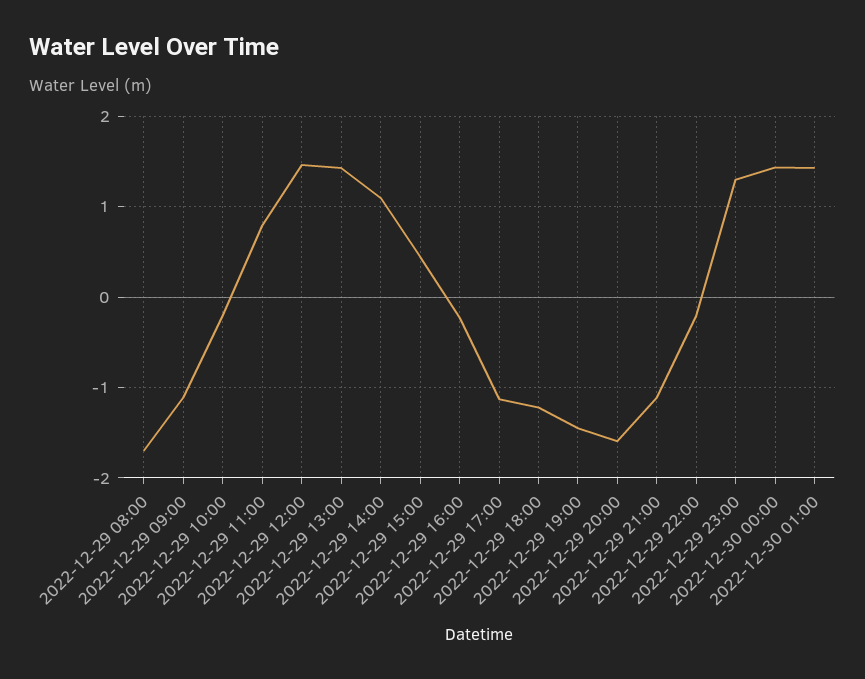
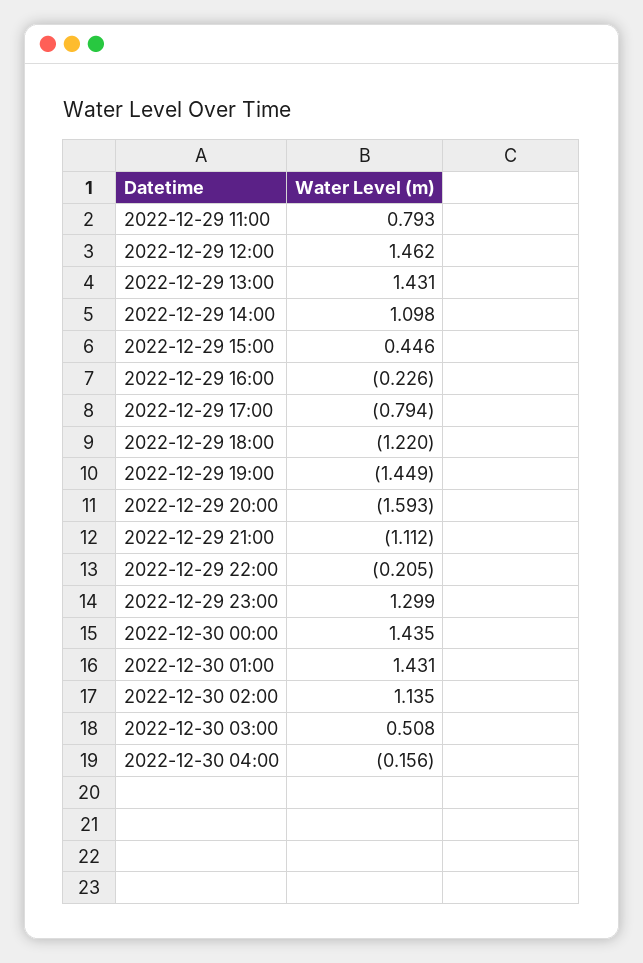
2022-12-29 08:00: -1.7 -> none
2022-12-29 09:00: -1.1 -> none
2022-12-29 10:00: -0.2 -> none
2022-12-29 17:00: -1.1 -> -0.794
2022-12-30 02:00: none -> 1.135
2022-12-30 03:00: none -> 0.508
2022-12-30 04:00: none -> -0.156

